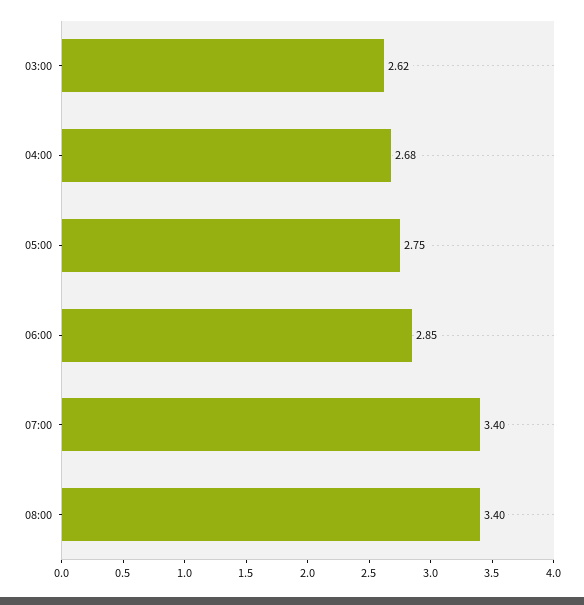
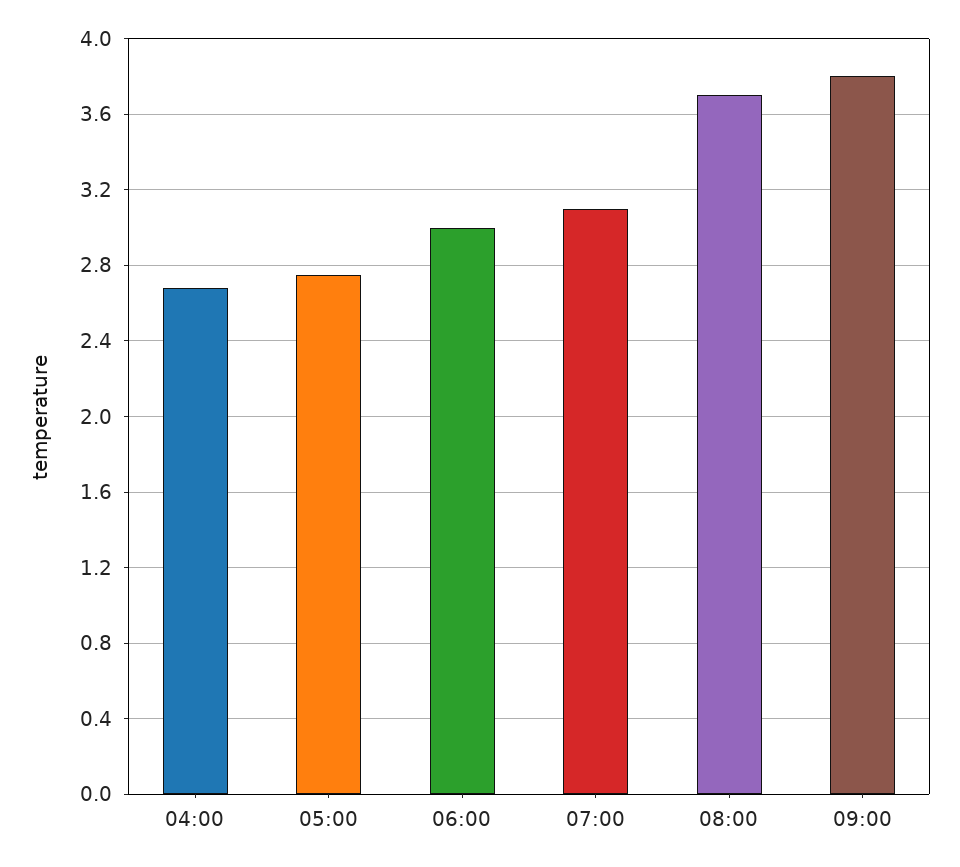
03:00: 2.62 -> none
06:00: 2.85 -> 3
07:00: 3.4 -> 3.1
08:00: 3.4 -> 3.7
09:00: none -> 3.8

